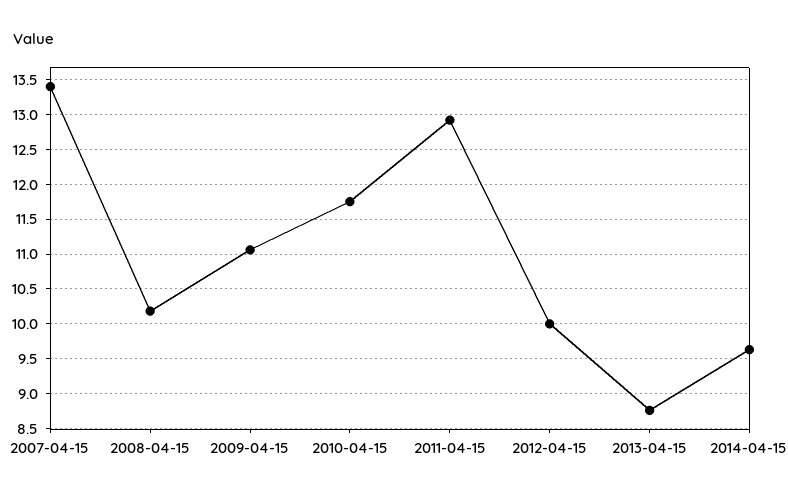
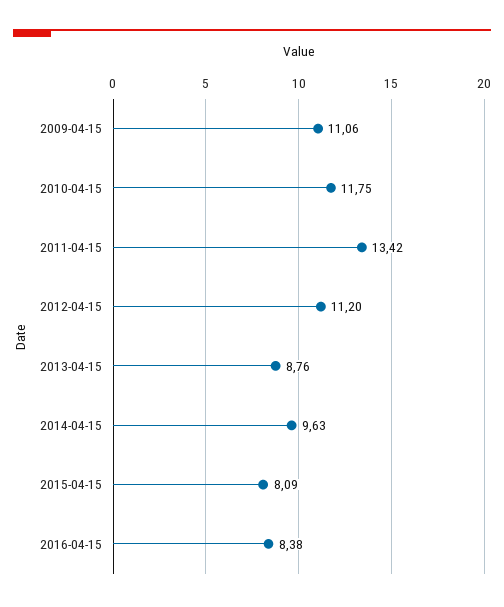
2007-04-15: 13.4 -> none
2008-04-15: 10.2 -> none
2011-04-15: 12.9 -> 13.42
2012-04-15: 10 -> 11.2
2015-04-15: none -> 8.09
2016-04-15: none -> 8.38

